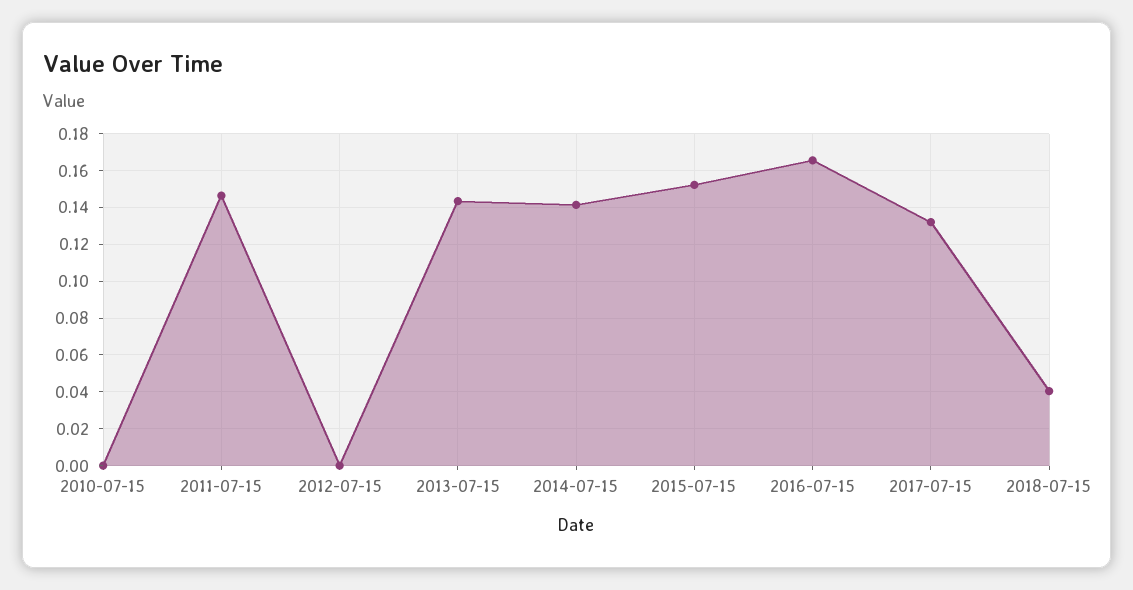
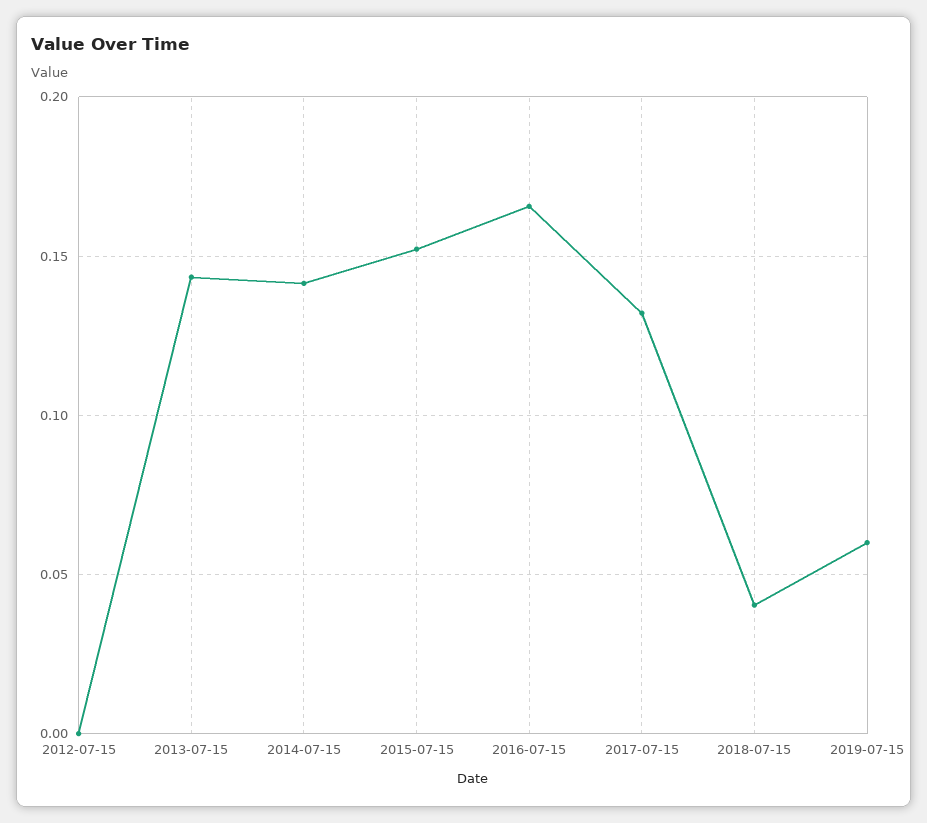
2010-07-15: 0 -> none
2011-07-15: 0.145 -> none
2019-07-15: none -> 0.06

